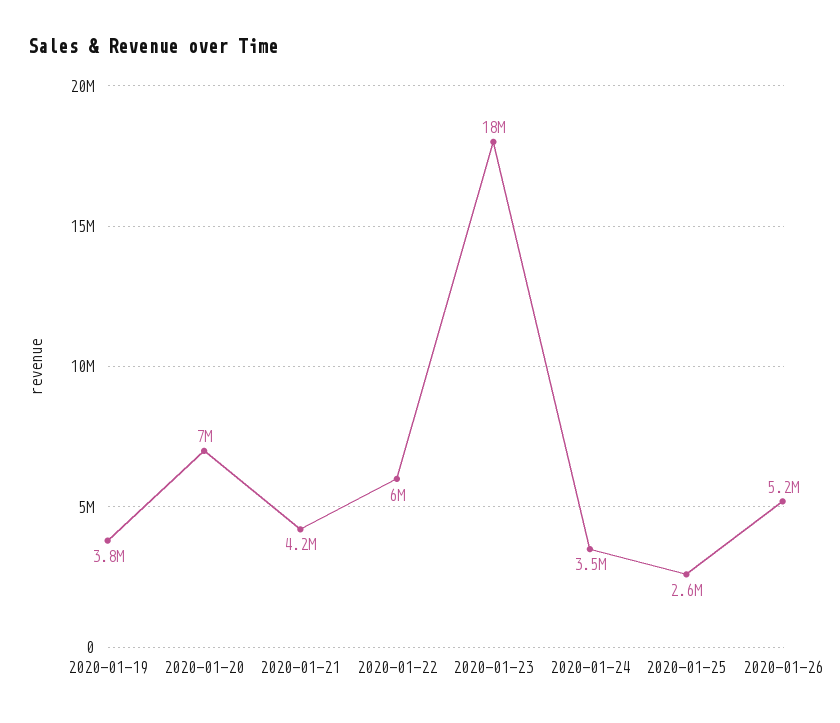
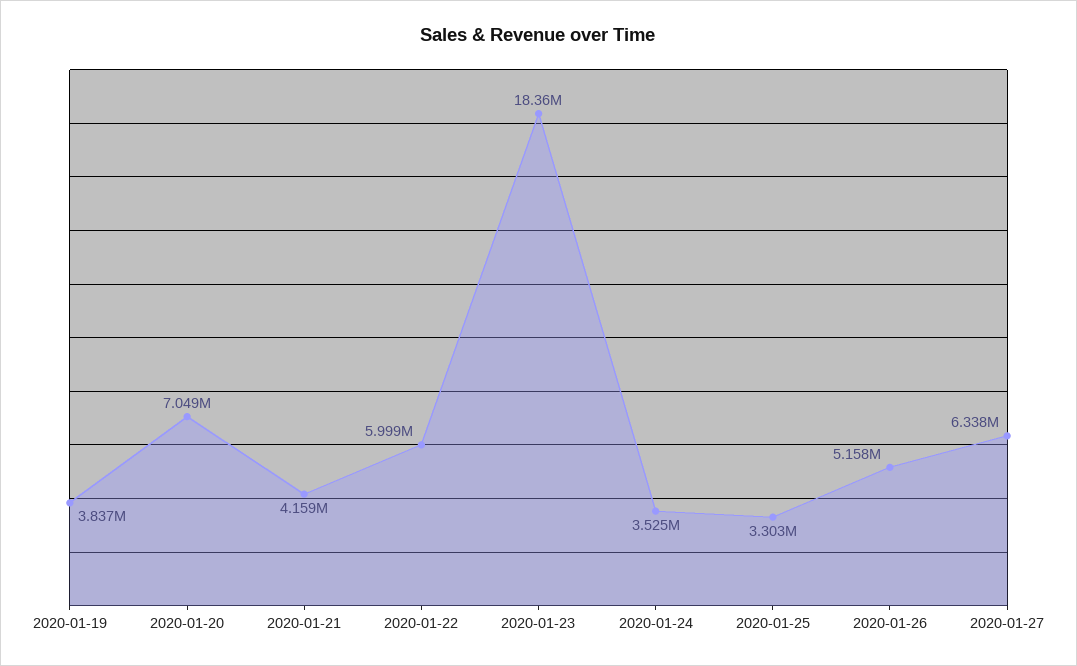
2020-01-25: 2600000 -> 3303000
2020-01-27: none -> 6338000

